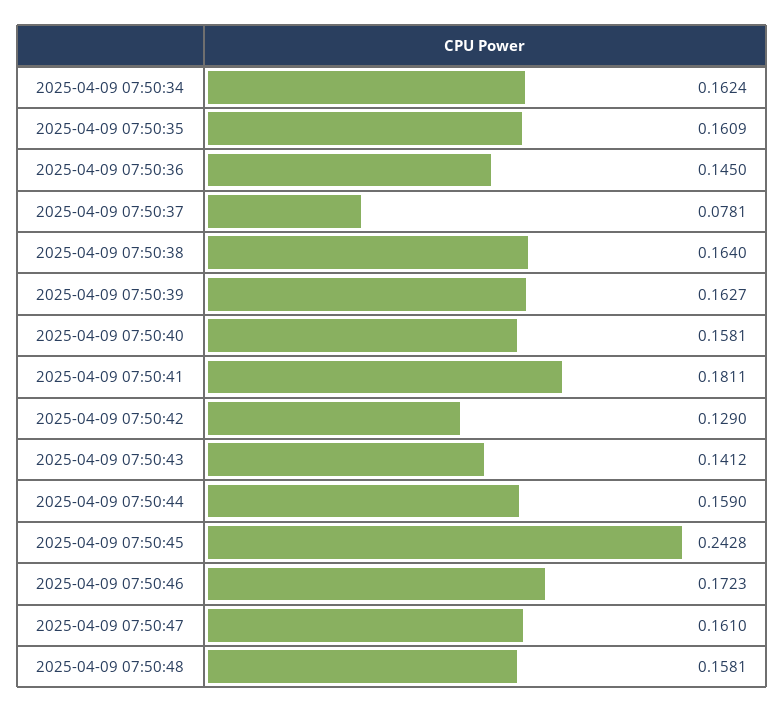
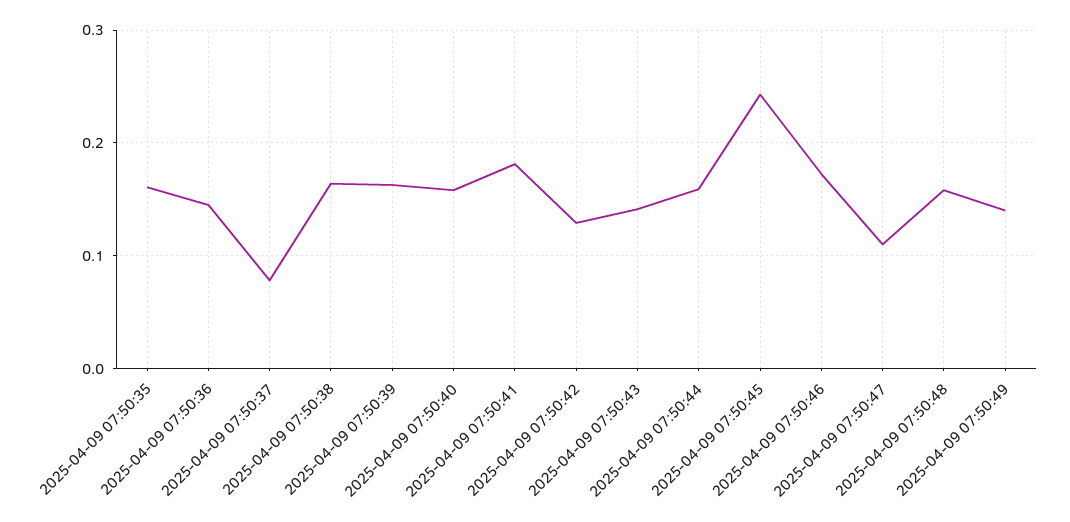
2025-04-09 07:50:34: 0.1624 -> none
2025-04-09 07:50:47: 0.161 -> 0.11
2025-04-09 07:50:49: none -> 0.14

